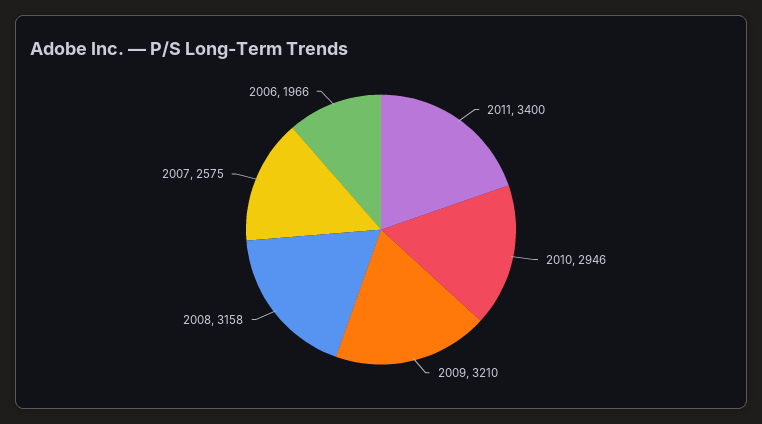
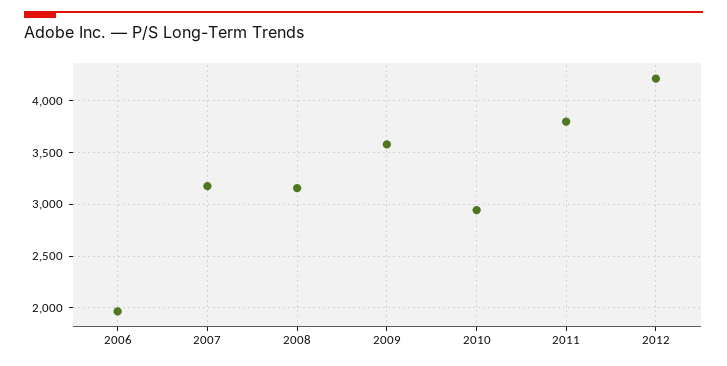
2011: 3400 -> 3800
2009: 3210 -> 3600
2007: 2575 -> 3200
2012: none -> 4200

